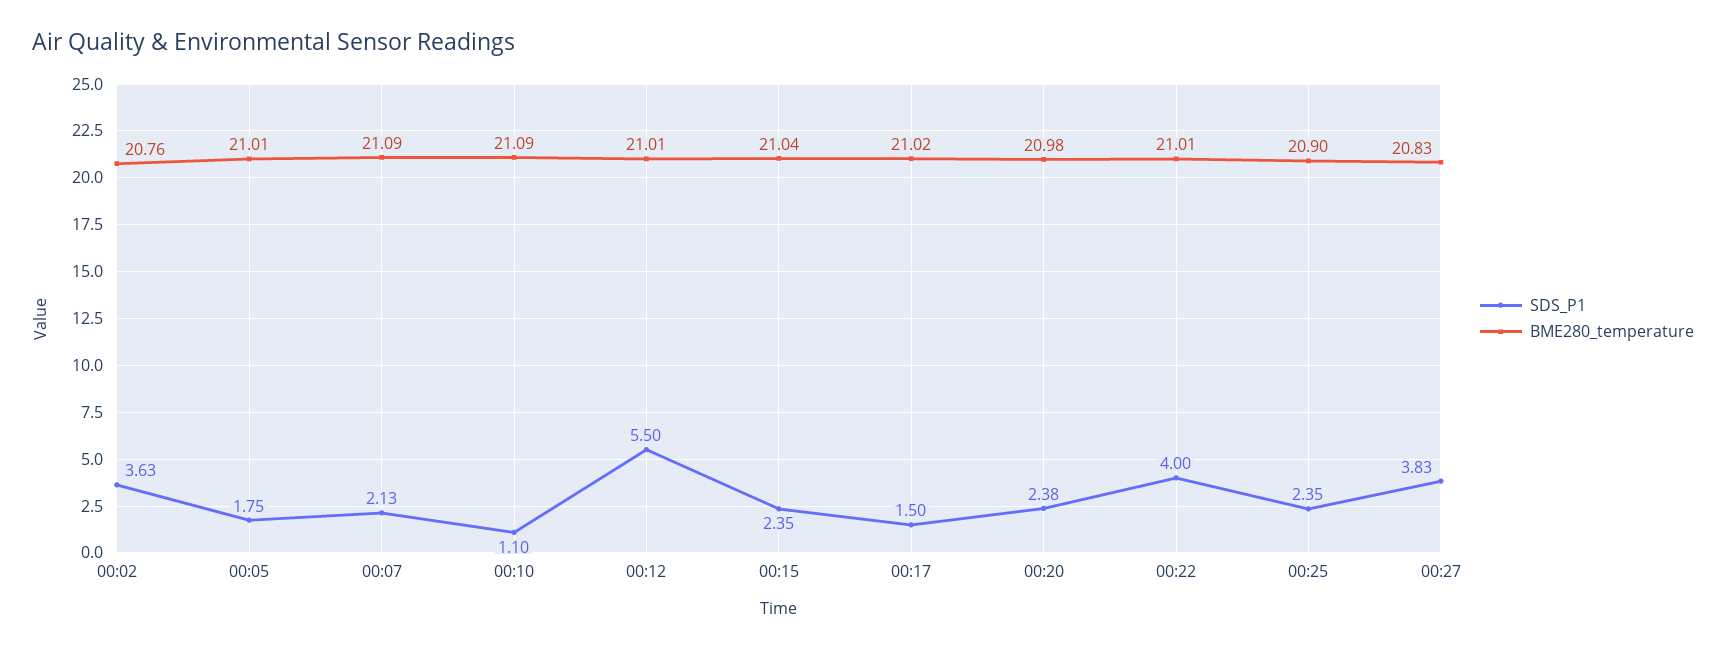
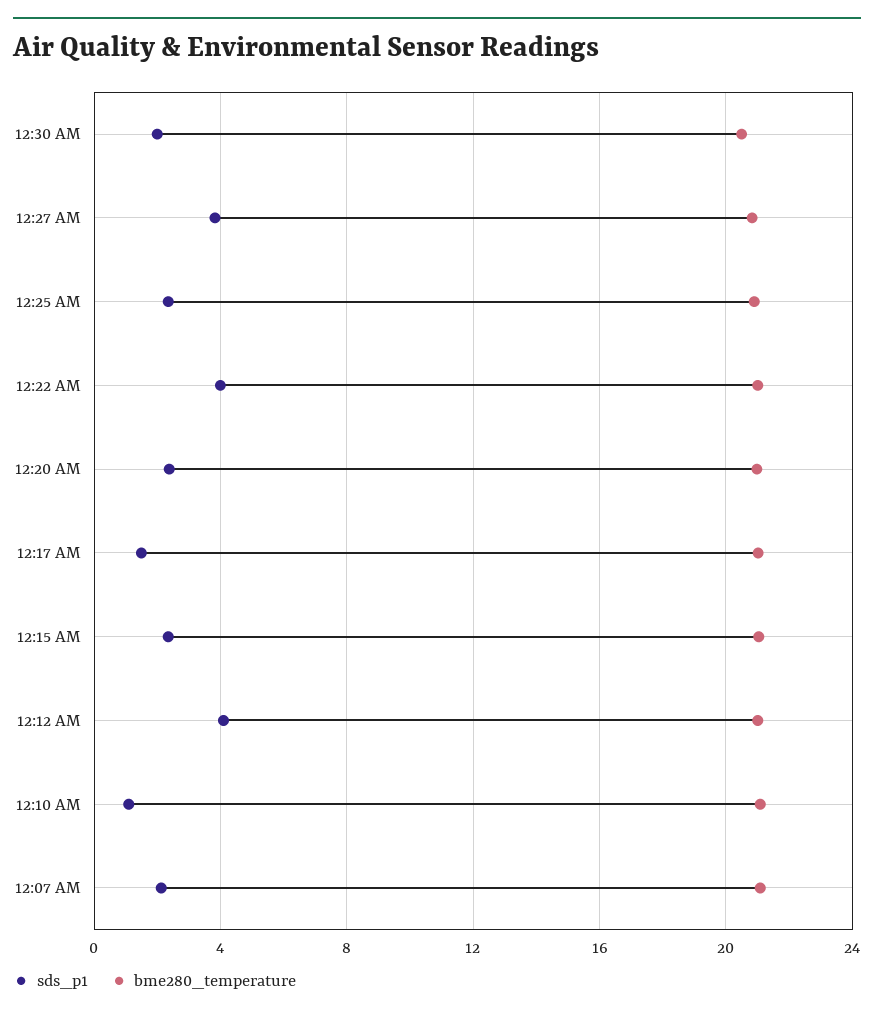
SDS_P1, 00:02: 3.63 -> none
BME280_temperature, 00:02: 20.76 -> none
SDS_P1, 00:05: 1.75 -> none
BME280_temperature, 00:05: 21.01 -> none
SDS_P1, 00:12: 5.5 -> 4
SDS_P1, 12:30 AM: none -> 2
BME280_temperature, 12:30 AM: none -> 20.5

